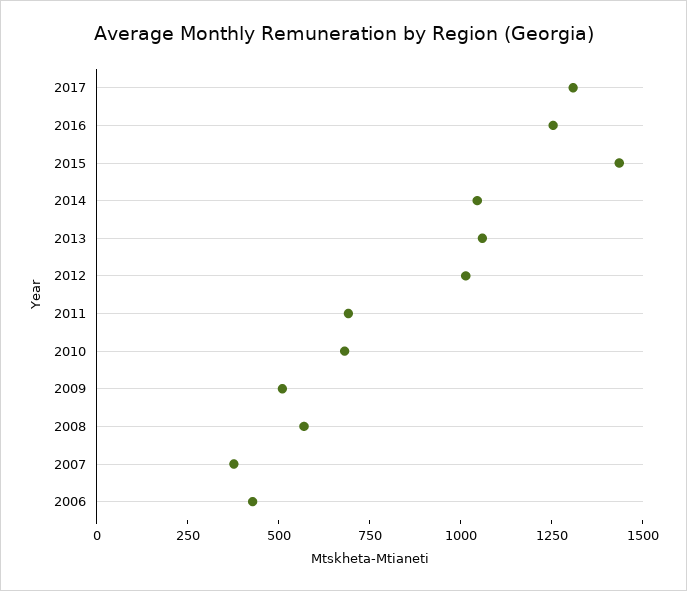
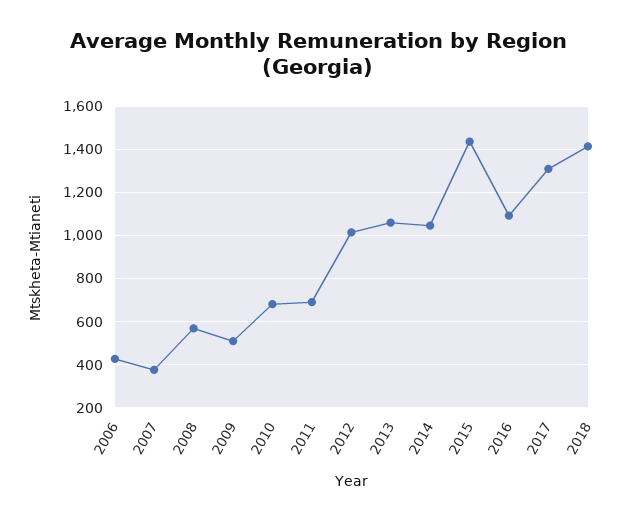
2016: 1250 -> 1100
2018: none -> 1400

